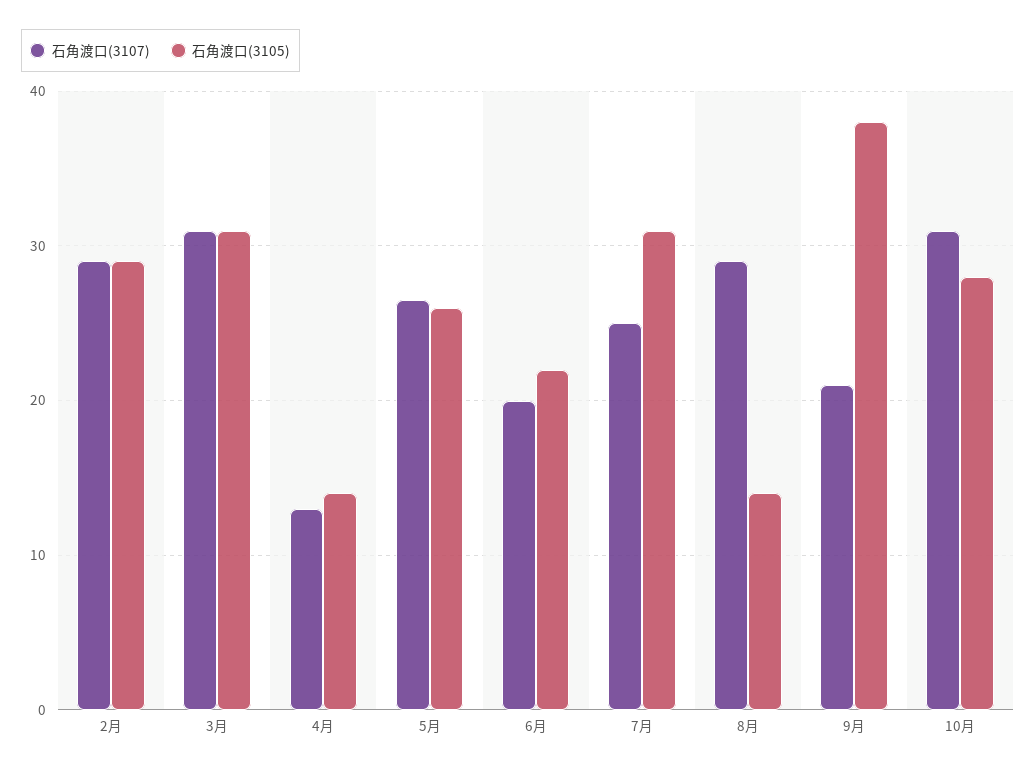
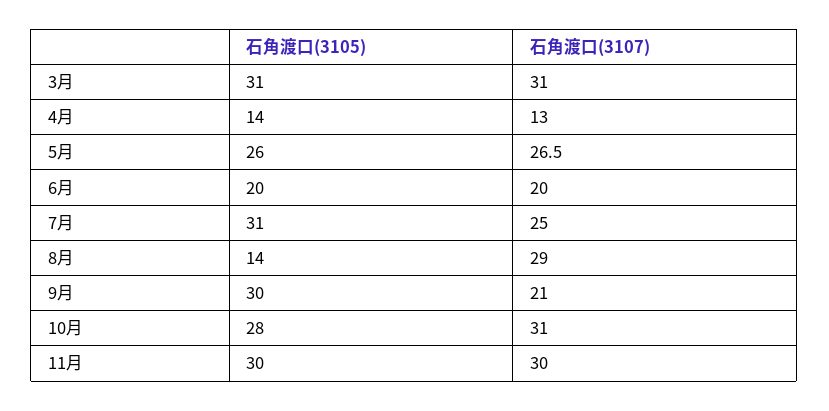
石角渡口(3107), 2月: 29 -> none
石角渡口(3105), 2月: 29 -> none
石角渡口(3105), 6月: 22 -> 20
石角渡口(3105), 9月: 38 -> 30
石角渡口(3105), 11月: none -> 30
石角渡口(3107), 11月: none -> 30

